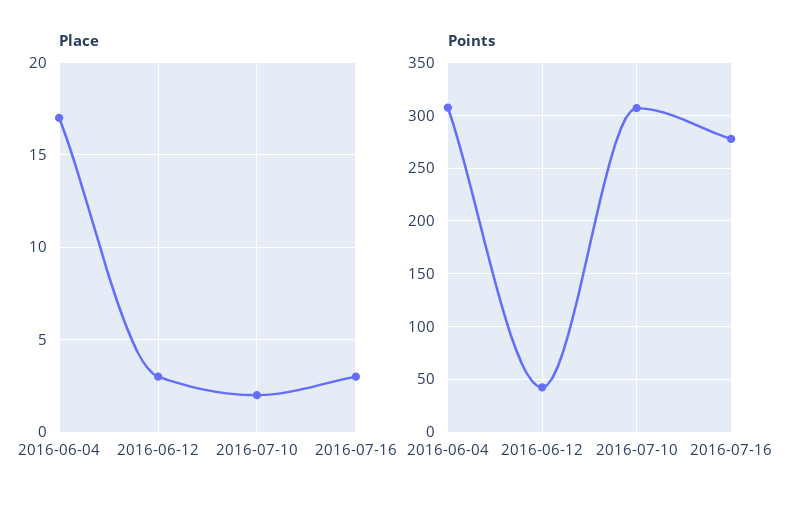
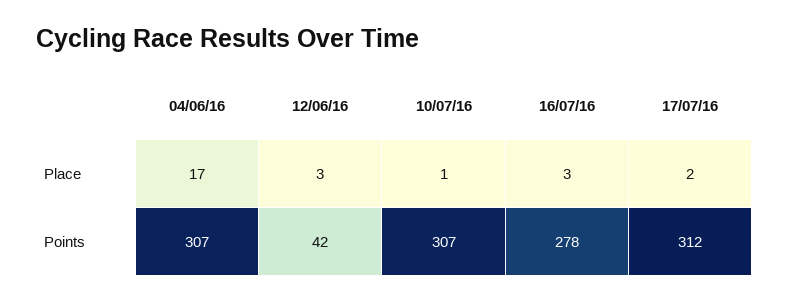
Place, 2016-07-10: 2 -> 1
Place, 17/07/16: none -> 2
Points, 17/07/16: none -> 312

